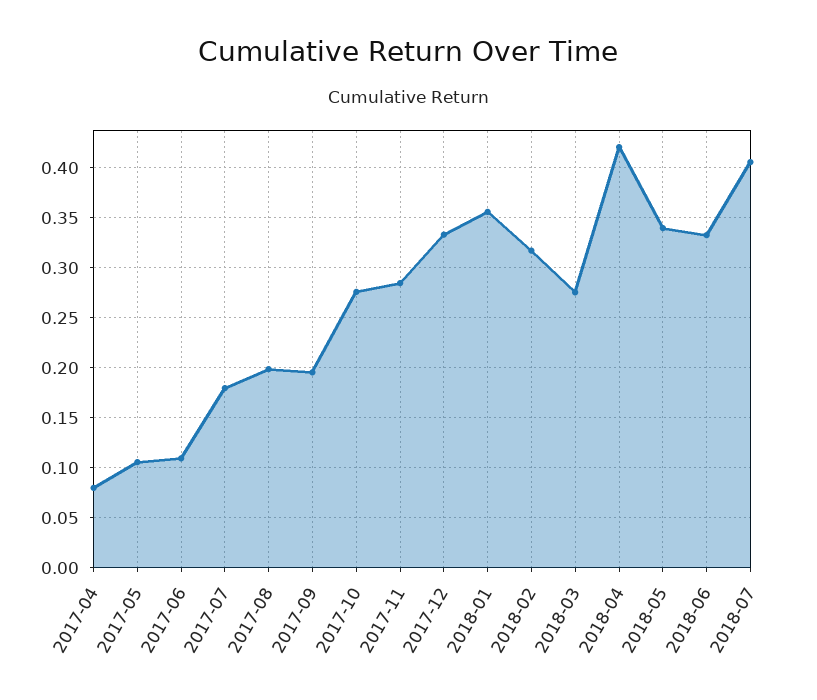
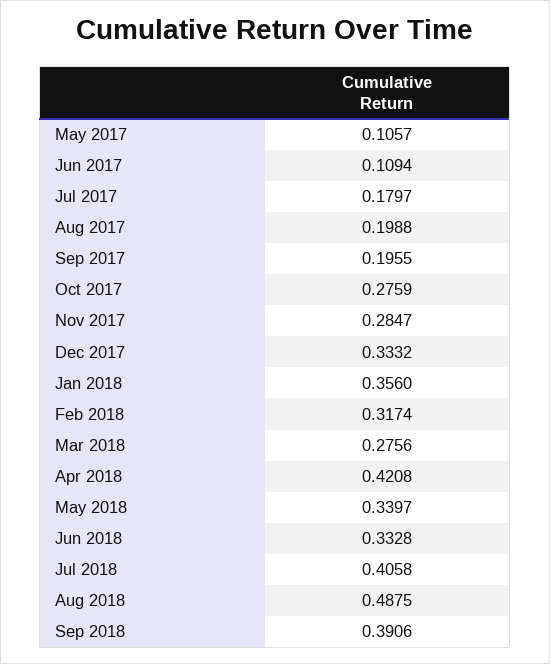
2017-04: 0.08 -> none
Aug 2018: none -> 0.4875
Sep 2018: none -> 0.3906

